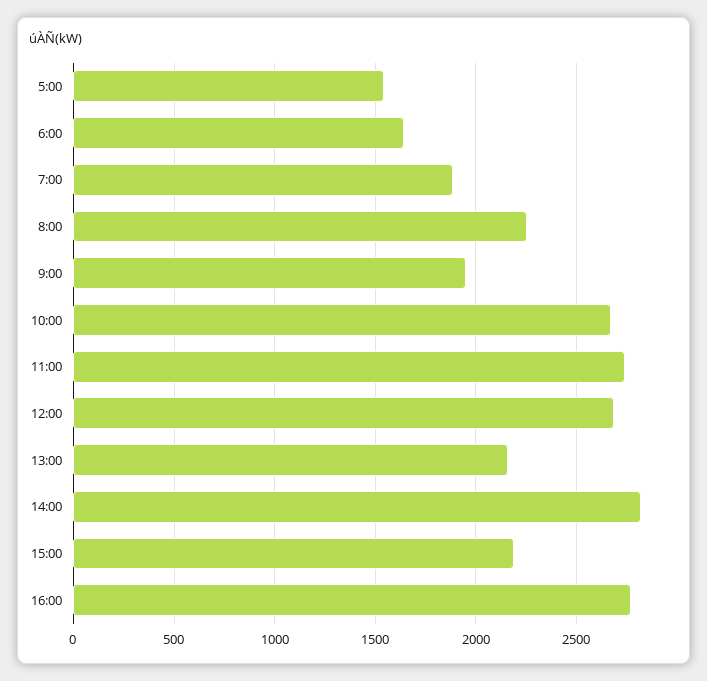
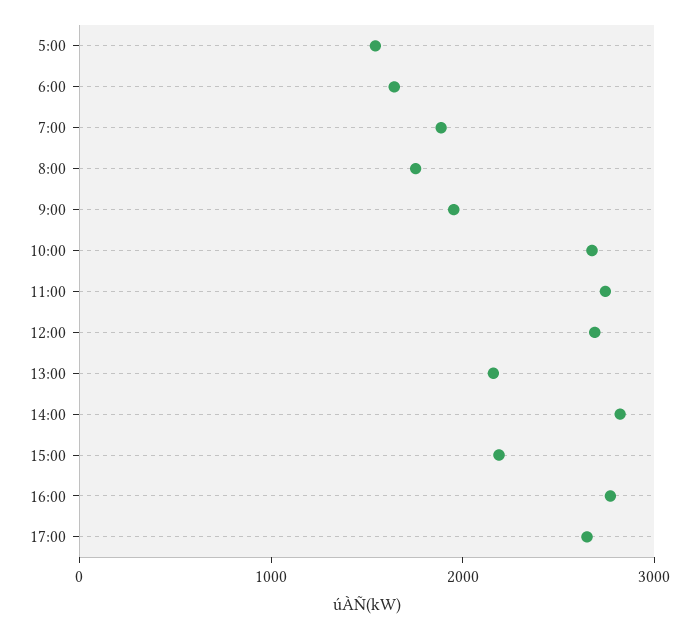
8:00: 2250 -> 1800
17:00: none -> 2600

